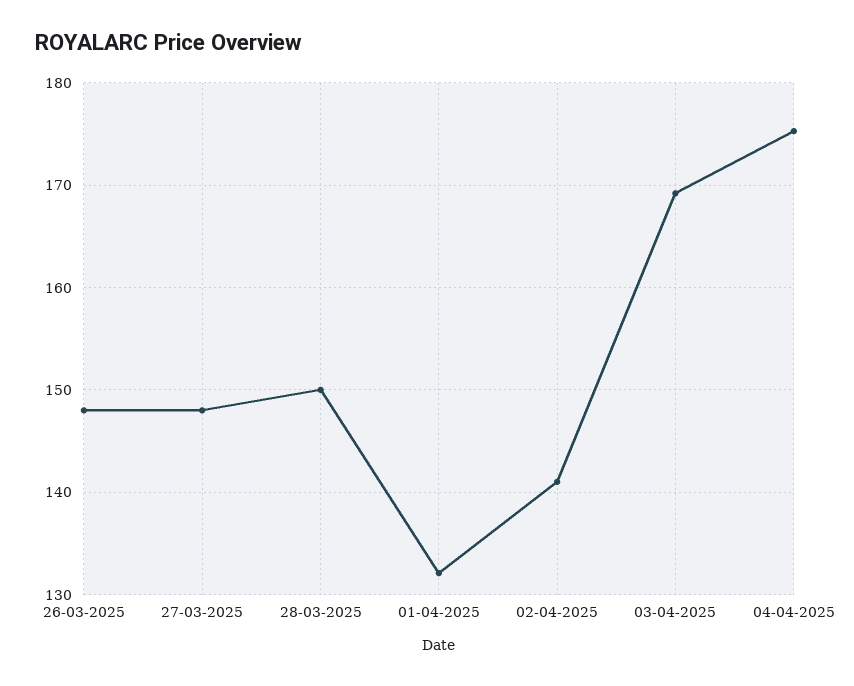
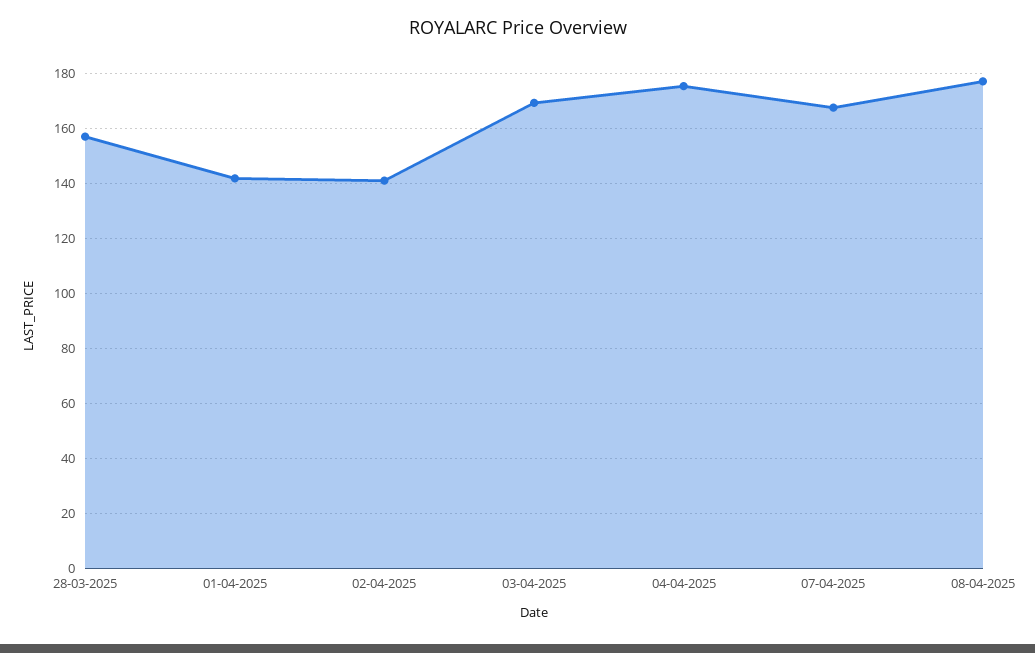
26-03-2025: 148 -> none
27-03-2025: 148 -> none
28-03-2025: 150 -> 157.5
01-04-2025: 132 -> 142.5
07-04-2025: none -> 167.5
08-04-2025: none -> 177.5

